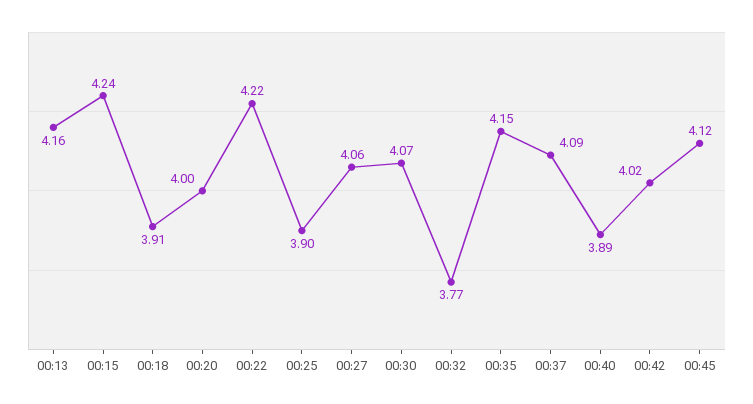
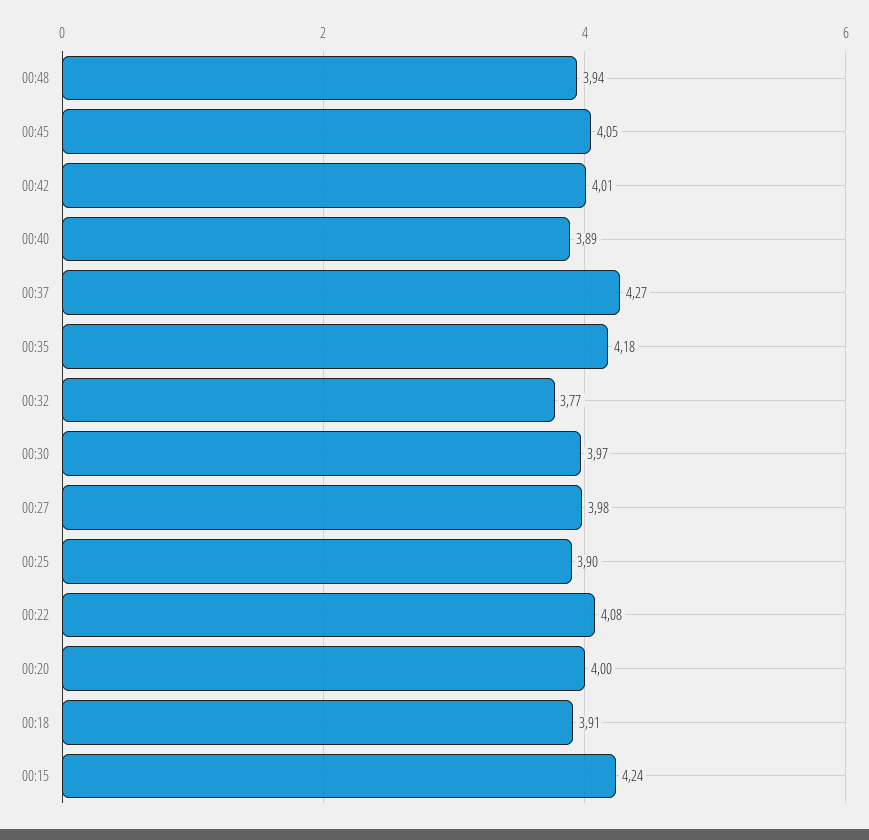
00:13: 4.16 -> none
00:22: 4.22 -> 4.08
00:27: 4.06 -> 3.98
00:30: 4.07 -> 3.97
00:35: 4.15 -> 4.18
00:37: 4.09 -> 4.27
00:42: 4.02 -> 4.01
00:45: 4.12 -> 4.05
00:48: none -> 3.94

